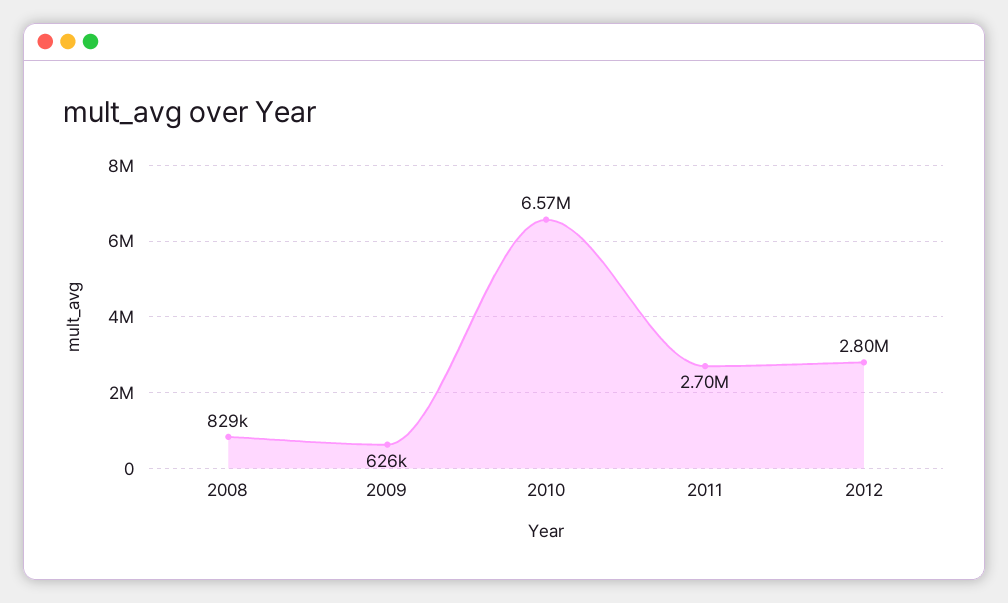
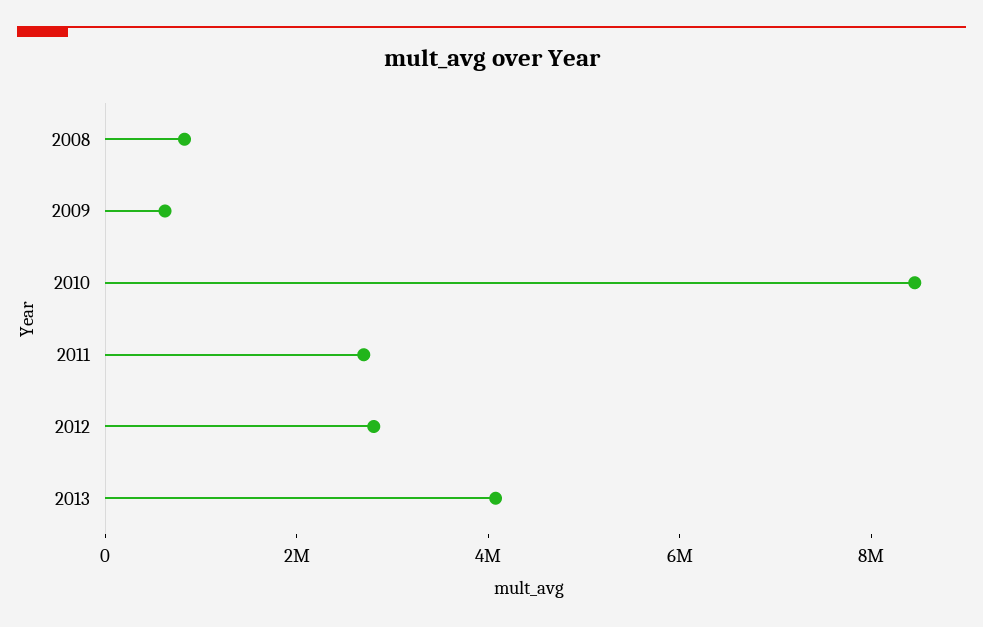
2010: 6570000 -> 8500000
2013: none -> 4000000

